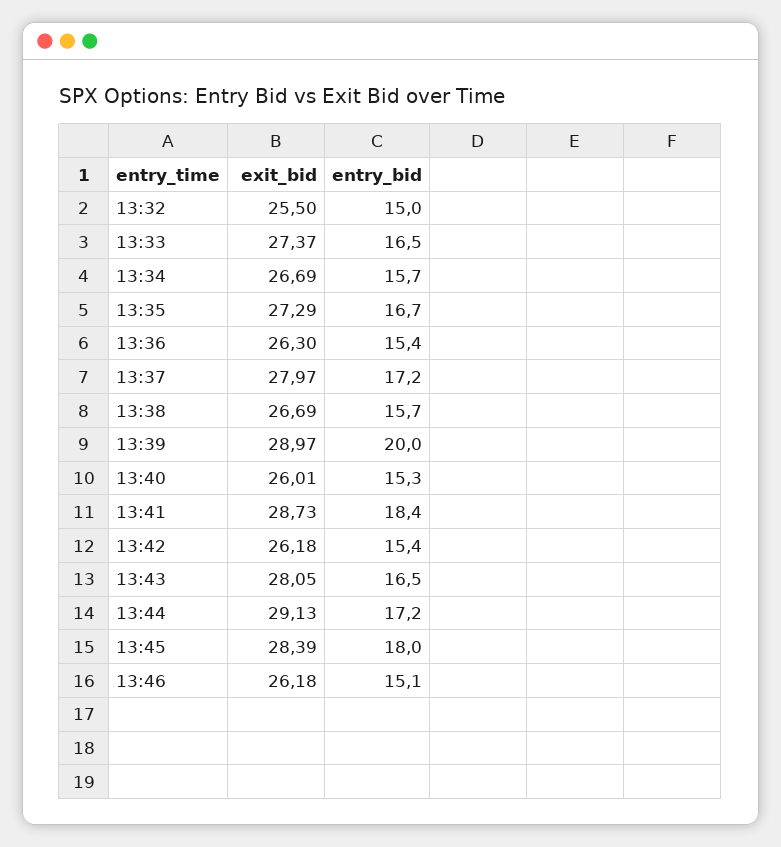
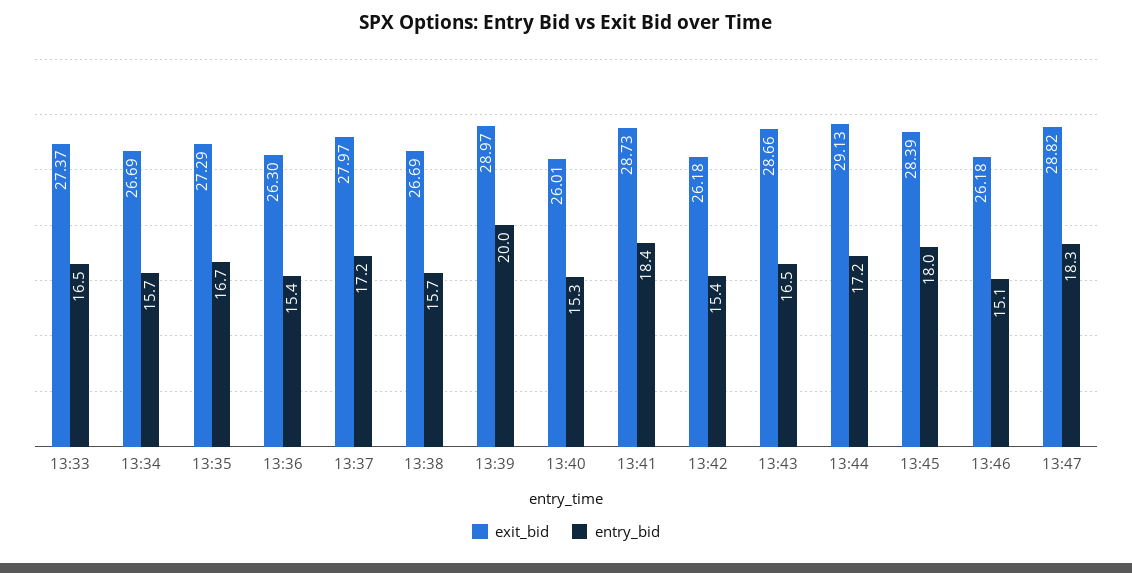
exit_bid, 13:32: 25.5 -> none
entry_bid, 13:32: 15 -> none
exit_bid, 13:43: 28.05 -> 28.66
exit_bid, 13:47: none -> 28.82
entry_bid, 13:47: none -> 18.3

